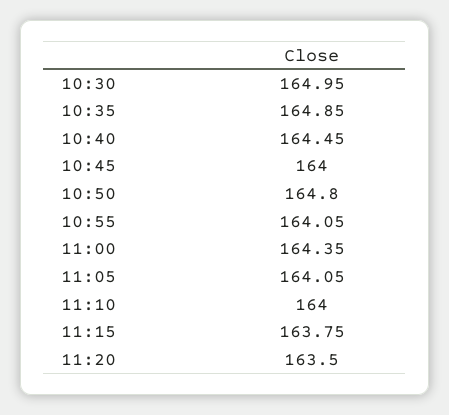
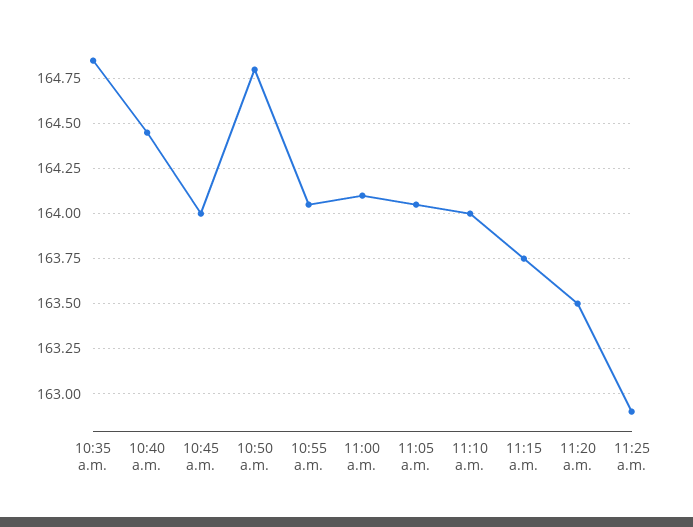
10:30: 164.95 -> none
11:00: 164.35 -> 164.1
11:25 a.m.: none -> 162.9

